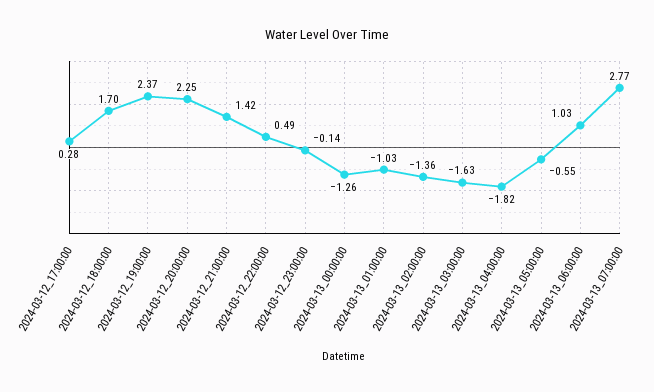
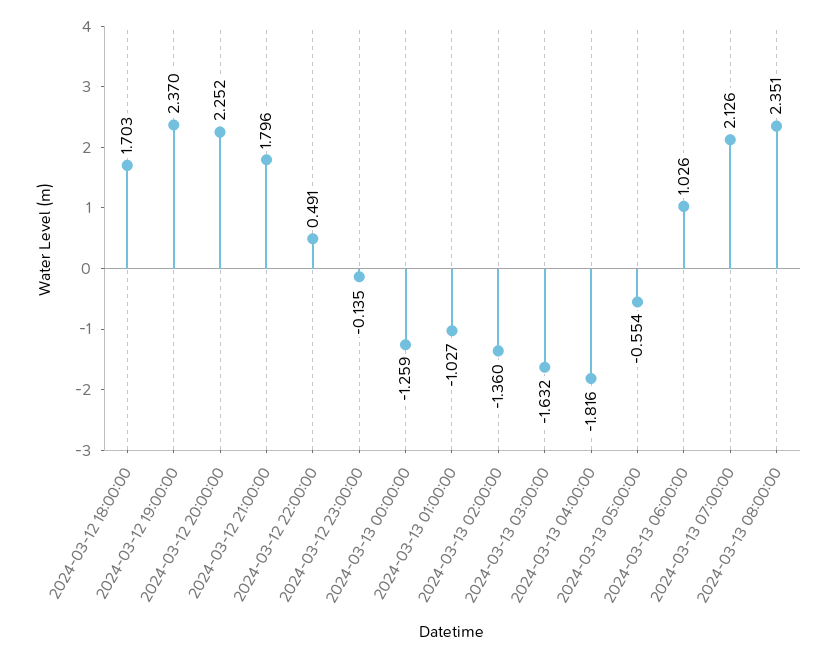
2024-03-12_17:00:00: 0.28 -> none
2024-03-12_21:00:00: 1.42 -> 1.796
2024-03-13_07:00:00: 2.77 -> 2.126
2024-03-13 08:00:00: none -> 2.351

